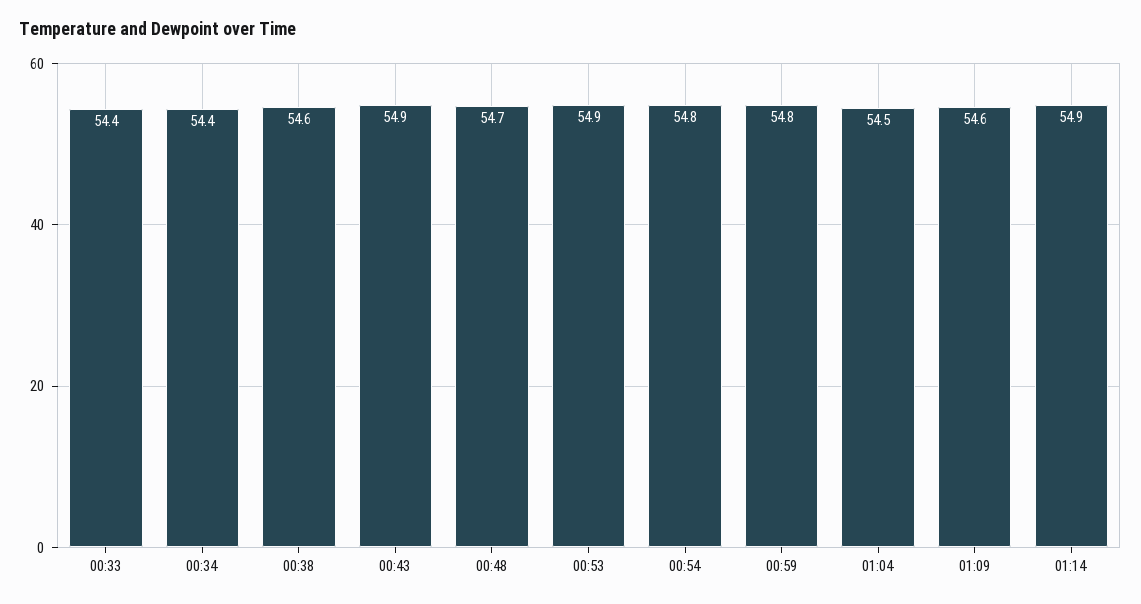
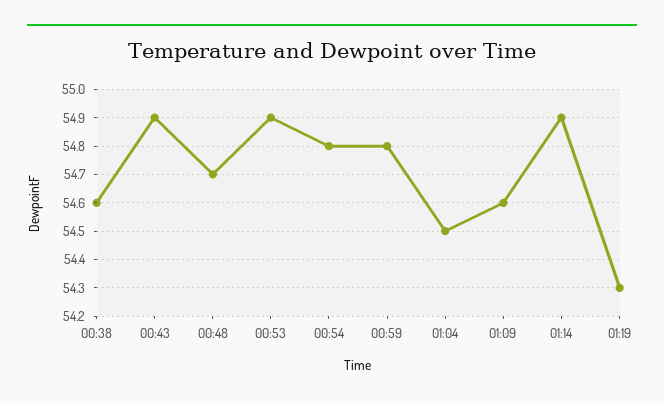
00:33: 54.4 -> none
00:34: 54.4 -> none
01:19: none -> 54.3

